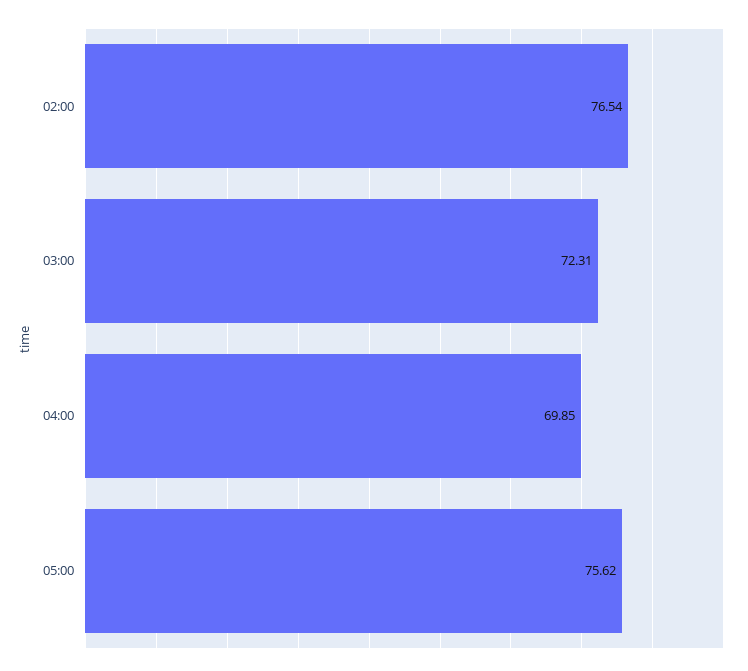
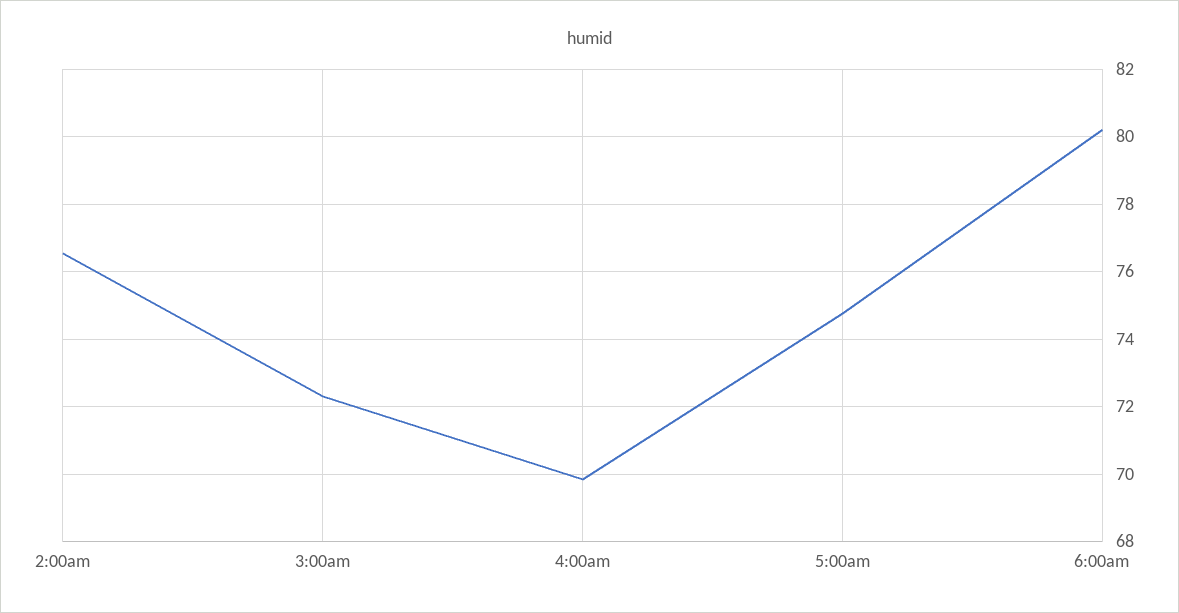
05:00: 75.62 -> 74.8
6:00am: none -> 80.2

